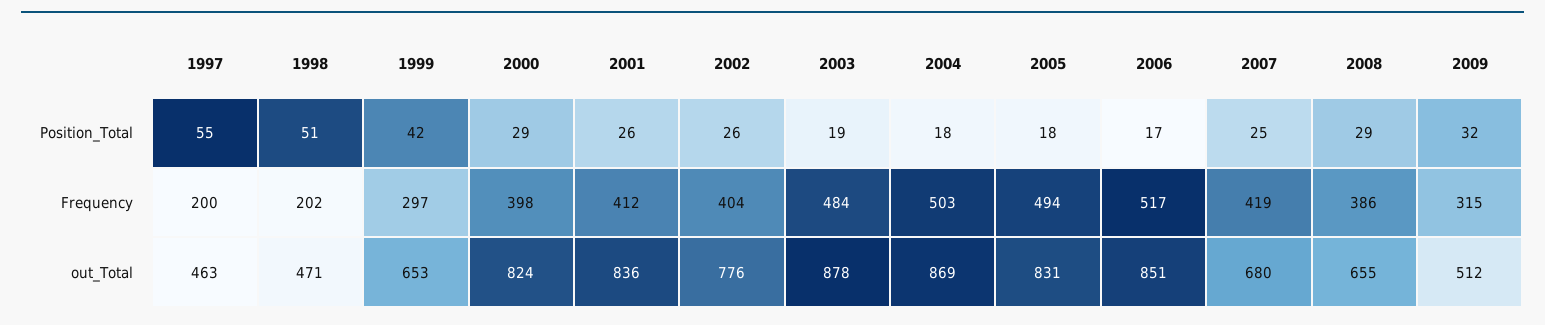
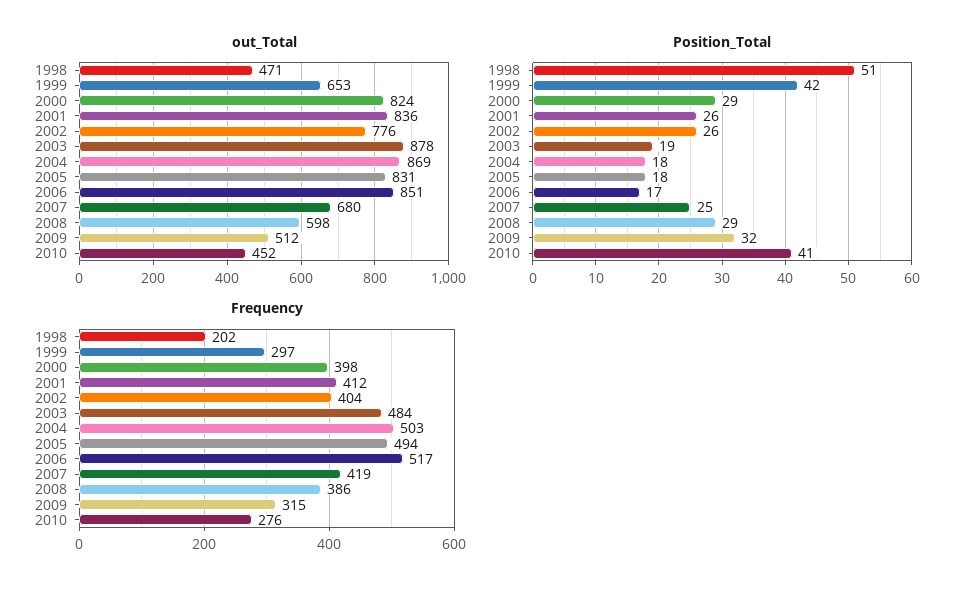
Position_Total, 1997: 55 -> none
Frequency, 1997: 200 -> none
out_Total, 1997: 463 -> none
out_Total, 2008: 655 -> 598
out_Total, 2010: none -> 452
Position_Total, 2010: none -> 41
Frequency, 2010: none -> 276

